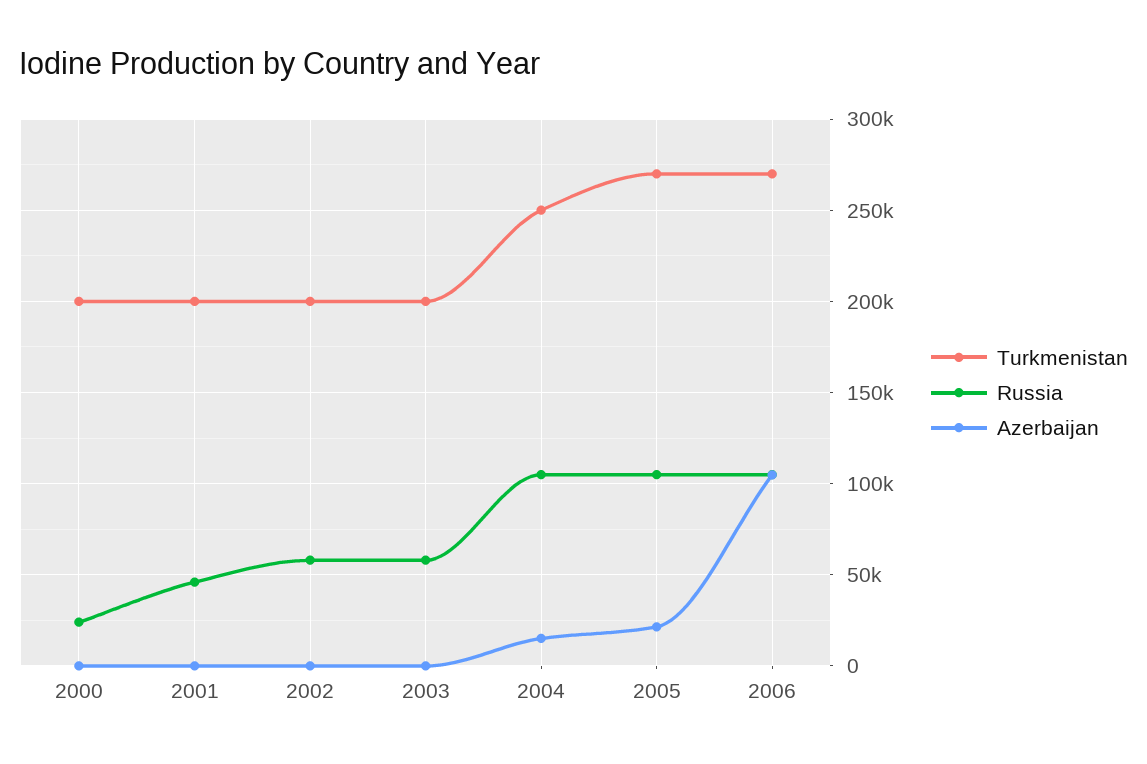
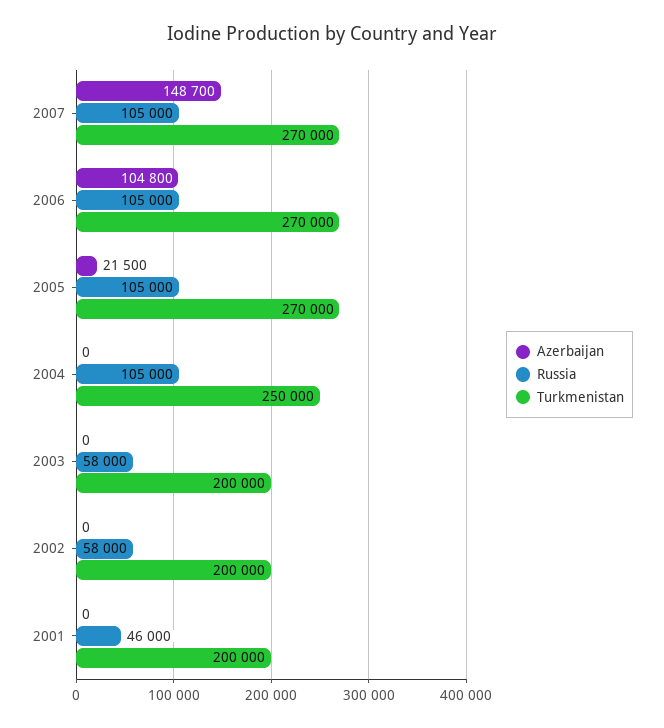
Turkmenistan, 2000: 200000 -> none
Russia, 2000: 25000 -> none
Azerbaijan, 2000: 0 -> none
Azerbaijan, 2004: 15000 -> 0
Azerbaijan, 2007: none -> 148700
Russia, 2007: none -> 105000
Turkmenistan, 2007: none -> 270000

